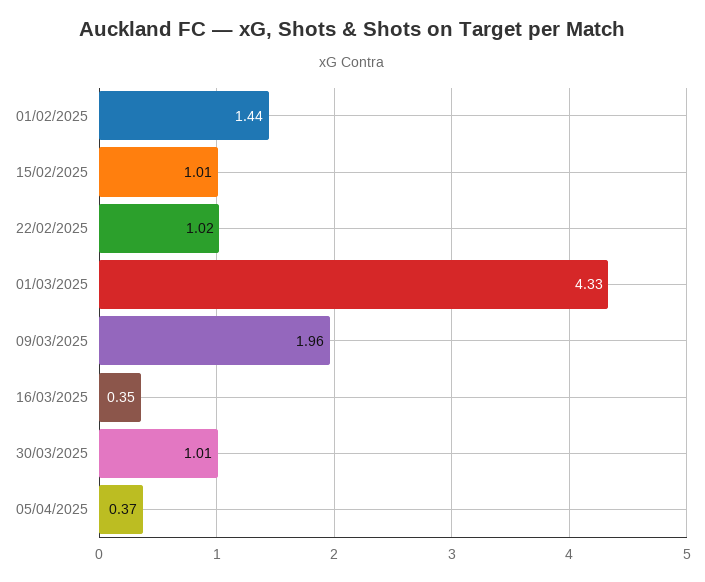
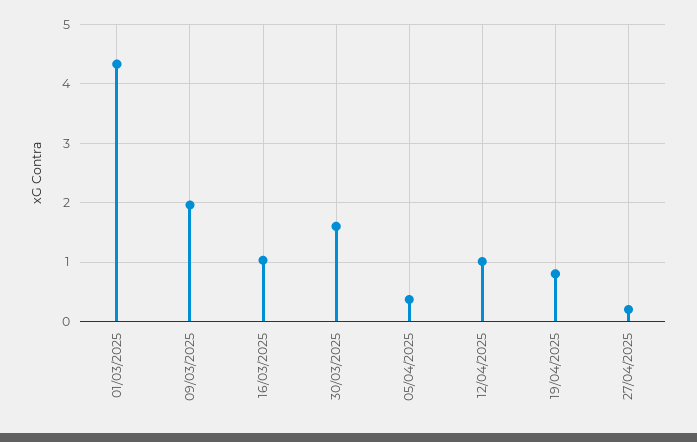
01/02/2025: 1.44 -> none
15/02/2025: 1.01 -> none
22/02/2025: 1.02 -> none
16/03/2025: 0.35 -> 1
30/03/2025: 1.01 -> 1.6
12/04/2025: none -> 1
19/04/2025: none -> 0.8
27/04/2025: none -> 0.2

